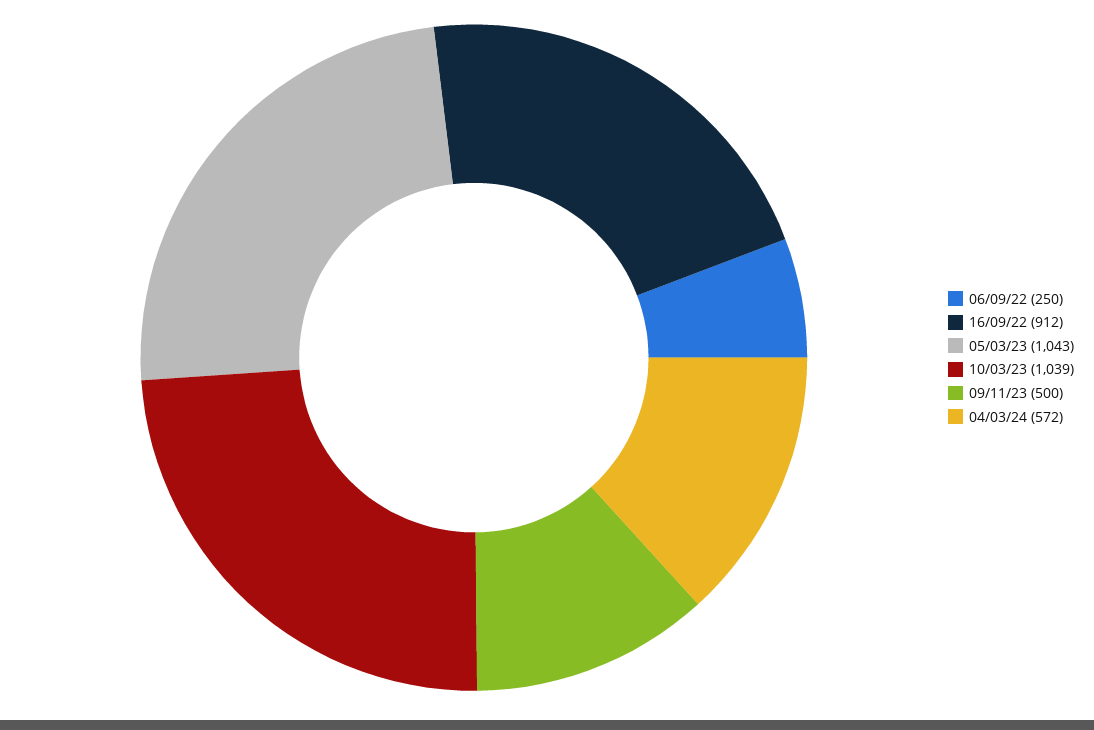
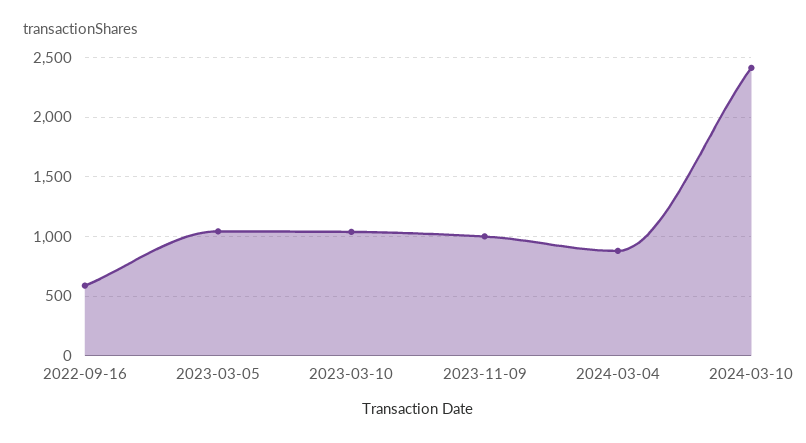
06/09/22: 250 -> none
16/09/22: 912 -> 600
09/11/23: 500 -> 1000
04/03/24: 572 -> 900
2024-03-10: none -> 2400

